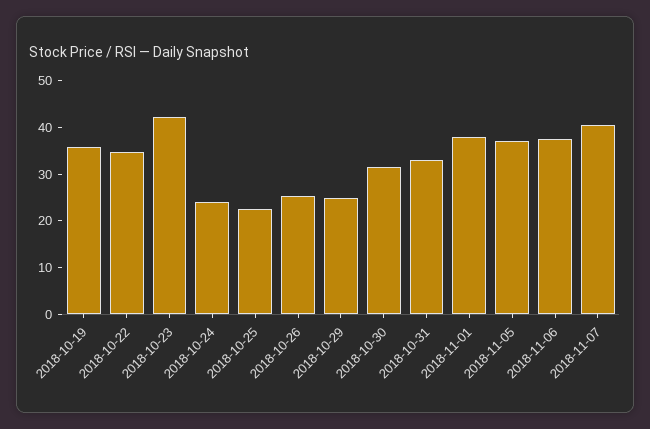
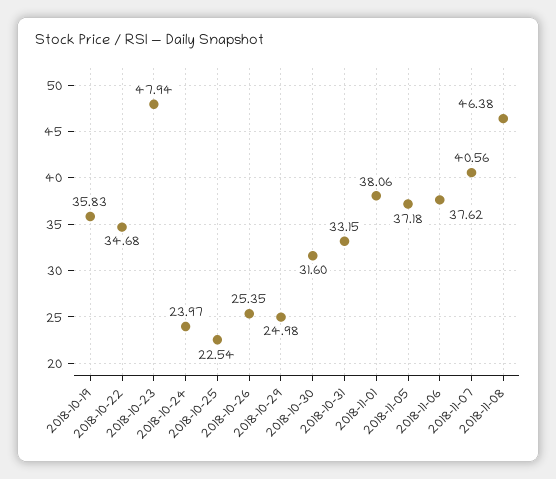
2018-10-23: 42 -> 47.94
2018-11-08: none -> 46.38

